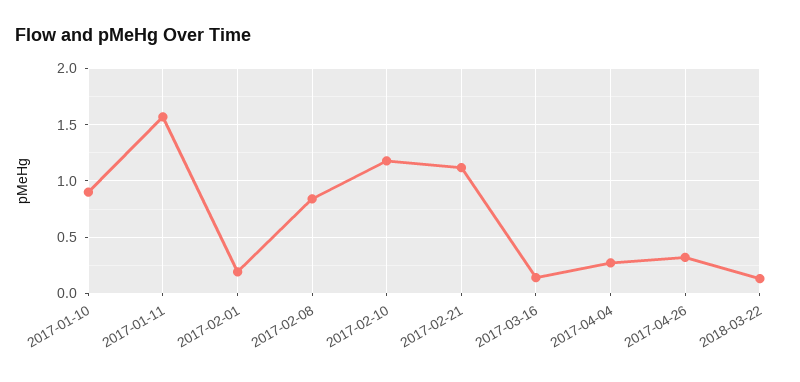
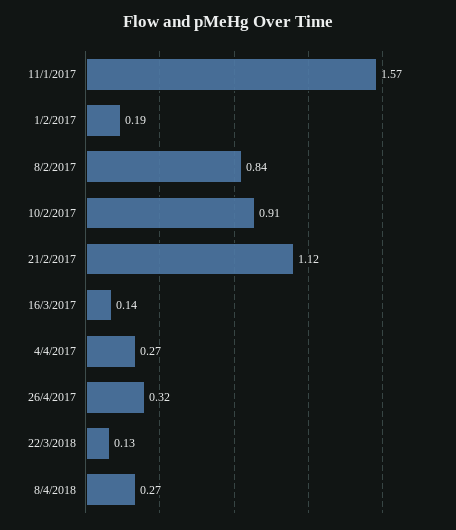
2017-01-10: 0.9 -> none
2017-02-10: 1.2 -> 0.91
8/4/2018: none -> 0.27

